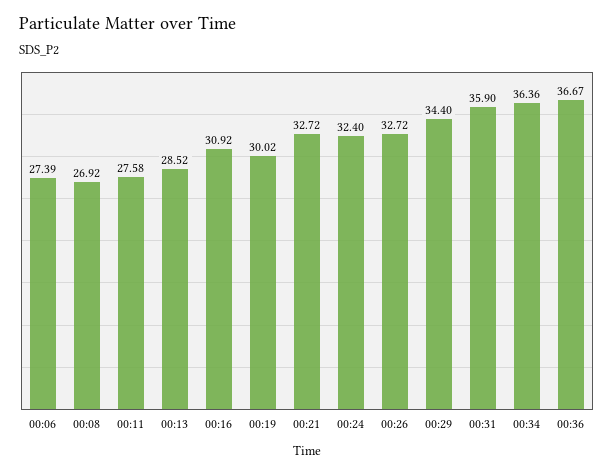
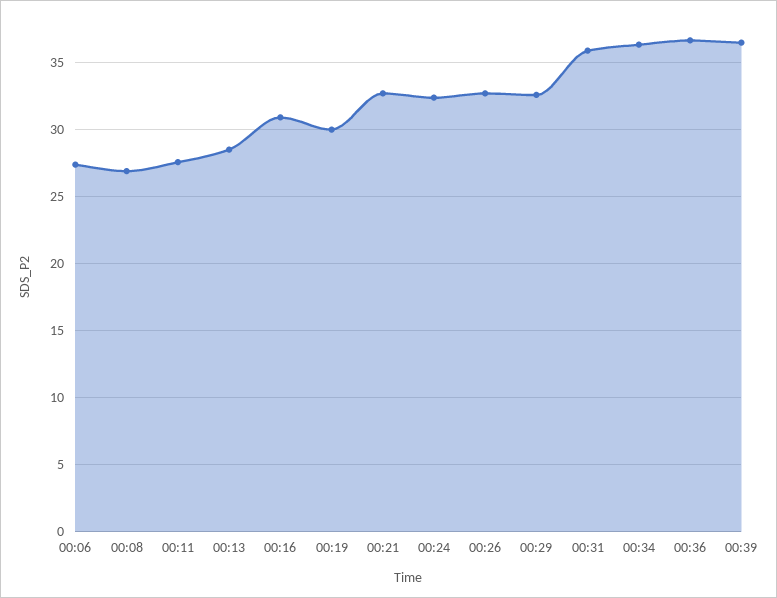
00:29: 34.4 -> 32.5
00:39: none -> 36.5

